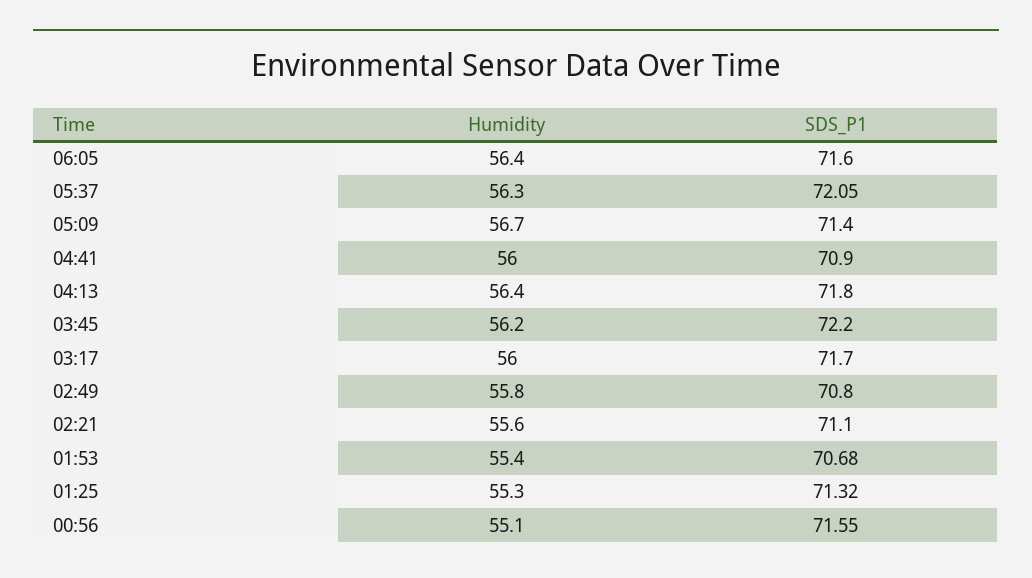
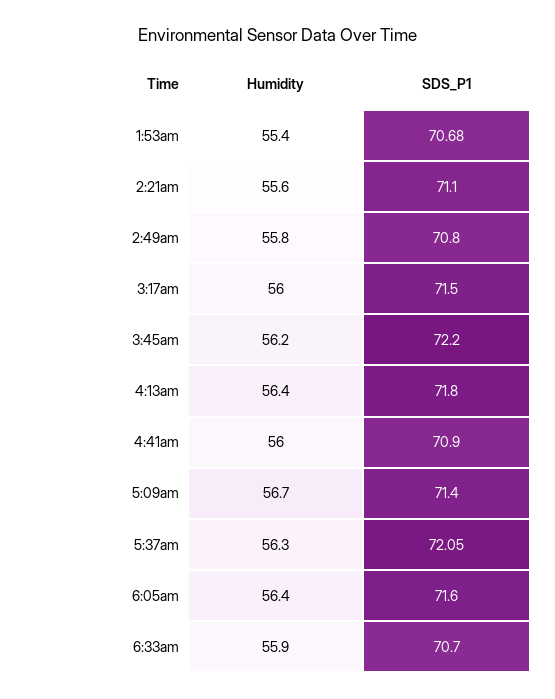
SDS_P1, 03:17: 71.7 -> 71.5
Humidity, 01:25: 55.3 -> none
SDS_P1, 01:25: 71.32 -> none
Humidity, 00:56: 55.1 -> none
SDS_P1, 00:56: 71.55 -> none
Humidity, 6:33am: none -> 55.9
SDS_P1, 6:33am: none -> 70.7

